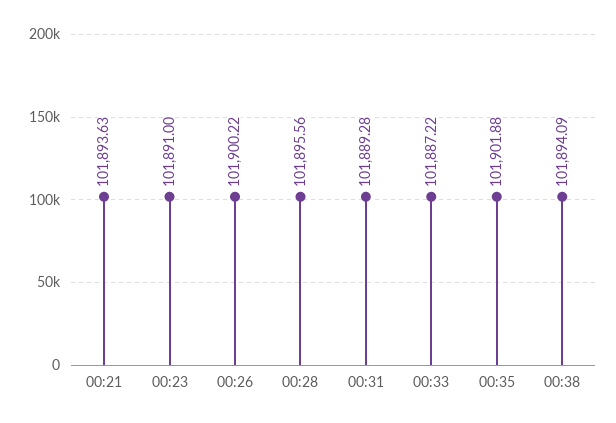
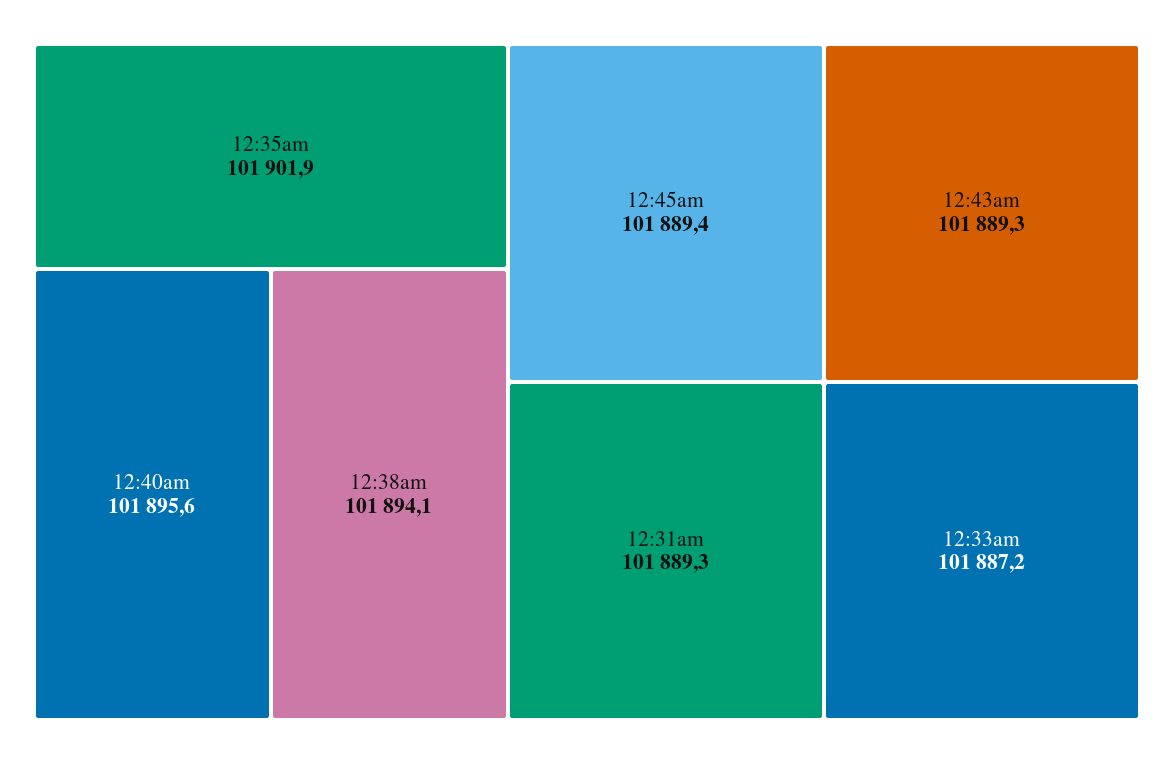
00:21: 101893.63 -> none
00:23: 101891 -> none
00:26: 101900.22 -> none
00:28: 101895.56 -> none
12:40am: none -> 101895.6
12:45am: none -> 101889.4
12:43am: none -> 101889.3

